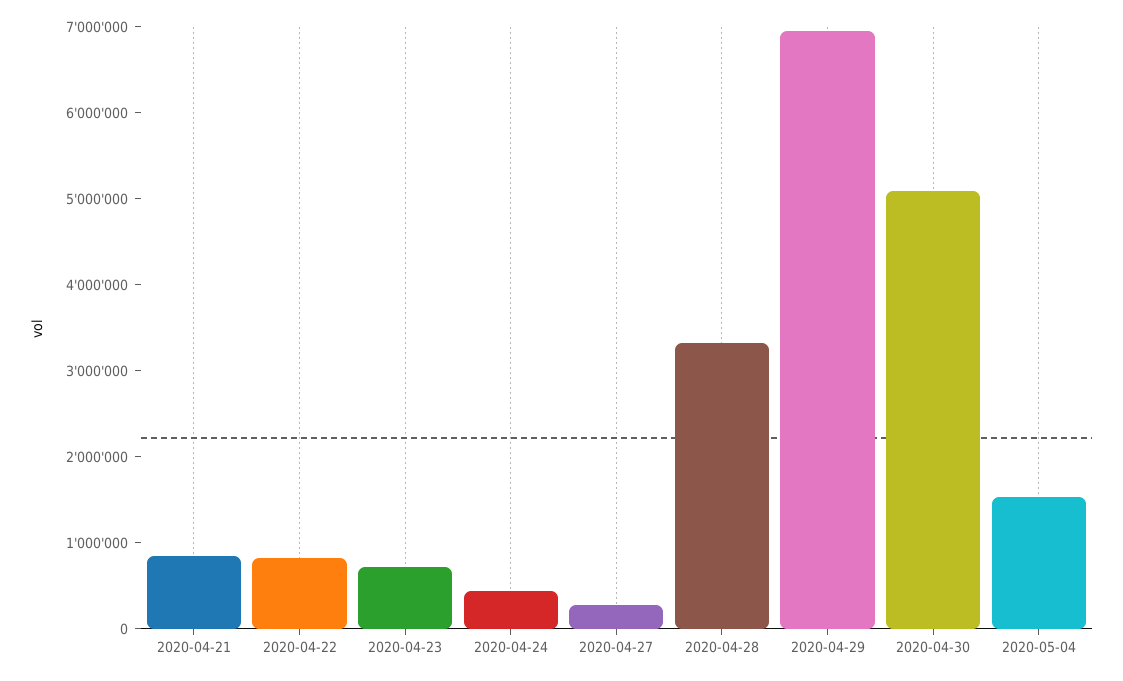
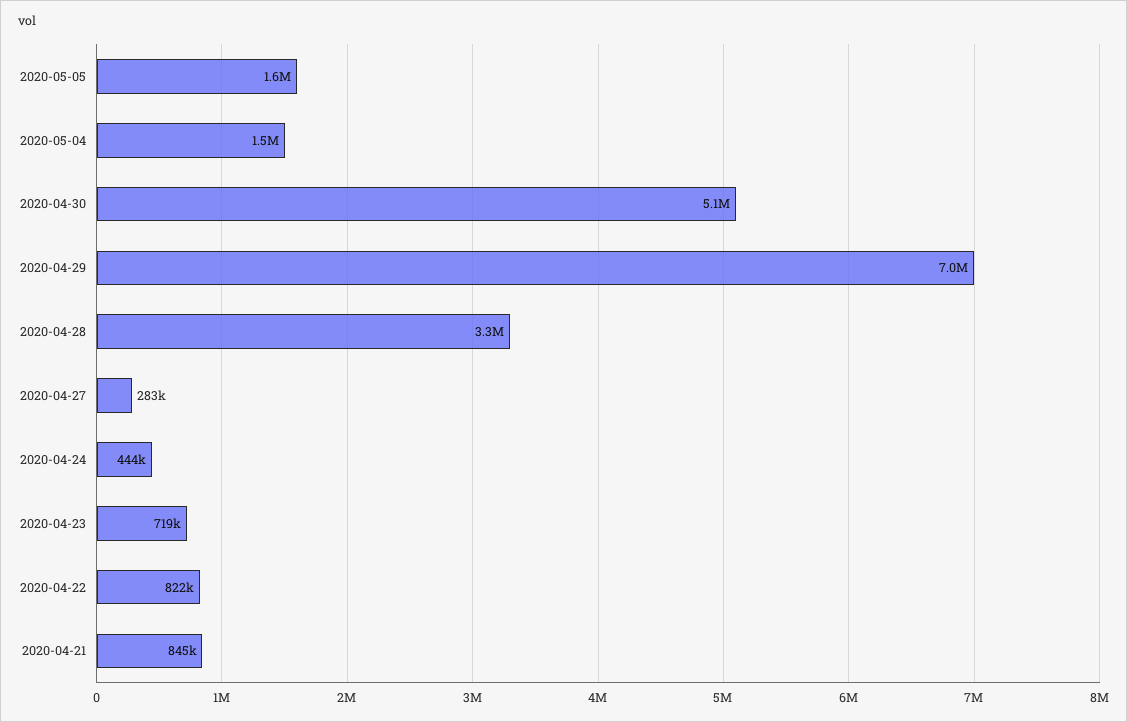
2020-05-05: none -> 1600000

